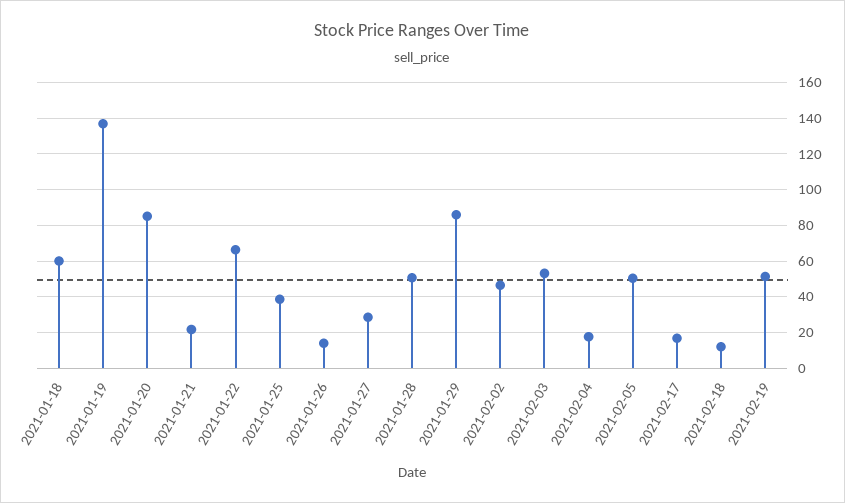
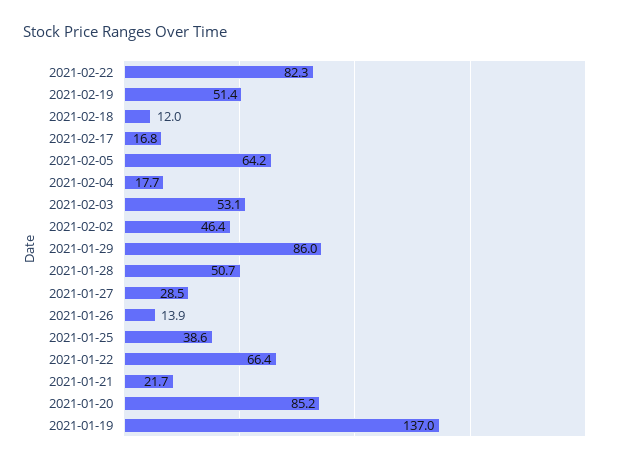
2021-01-18: 60 -> none
2021-02-05: 50 -> 64.2
2021-02-22: none -> 82.3

